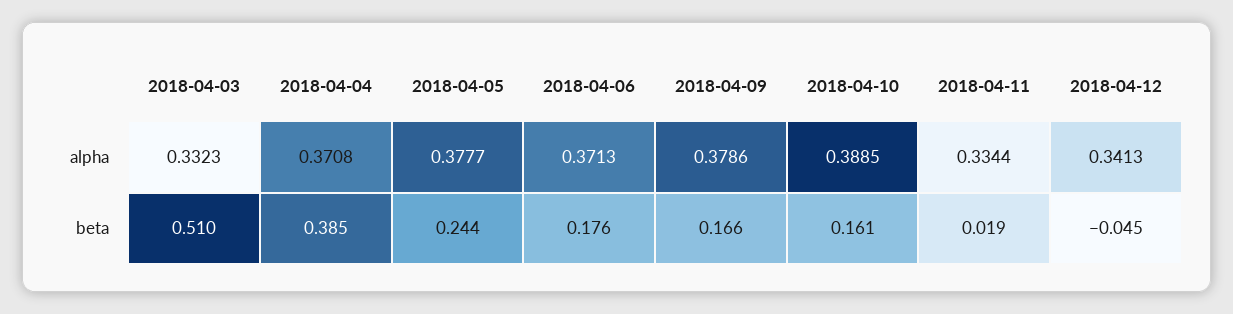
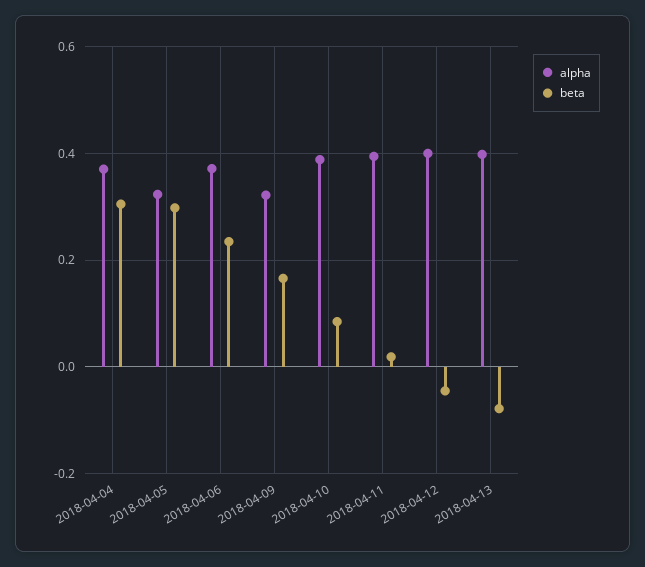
alpha, 2018-04-03: 0.3323 -> none
alpha, 2018-04-05: 0.3777 -> 0.32
alpha, 2018-04-09: 0.3786 -> 0.32
alpha, 2018-04-11: 0.3344 -> 0.4
alpha, 2018-04-12: 0.3413 -> 0.4
beta, 2018-04-03: 0.51 -> none
beta, 2018-04-04: 0.385 -> 0.3
beta, 2018-04-05: 0.244 -> 0.3
beta, 2018-04-06: 0.176 -> 0.24
beta, 2018-04-10: 0.161 -> 0.08
alpha, 2018-04-13: none -> 0.4
beta, 2018-04-13: none -> -0.08

